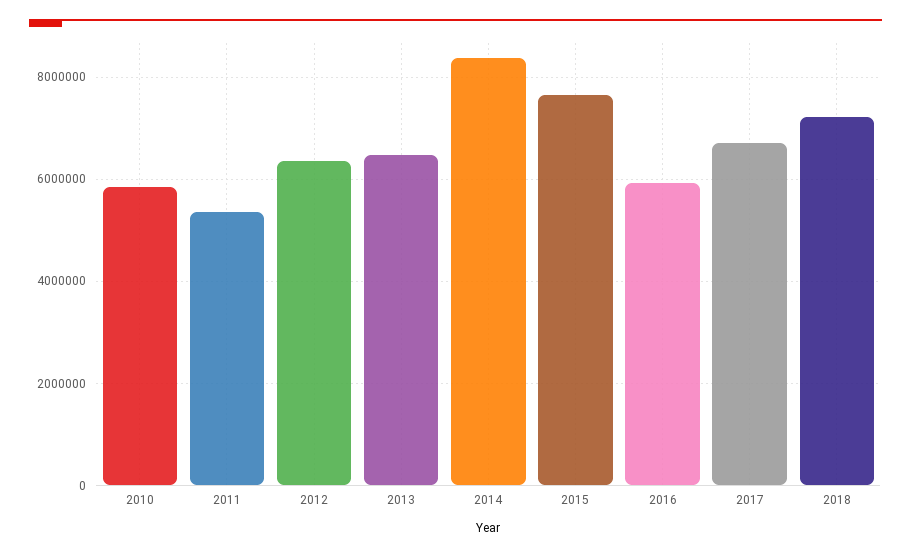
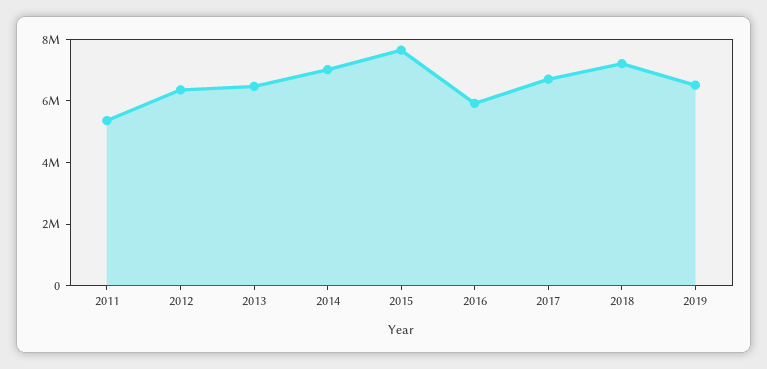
2010: 5800000 -> none
2014: 8400000 -> 7000000
2019: none -> 6500000

